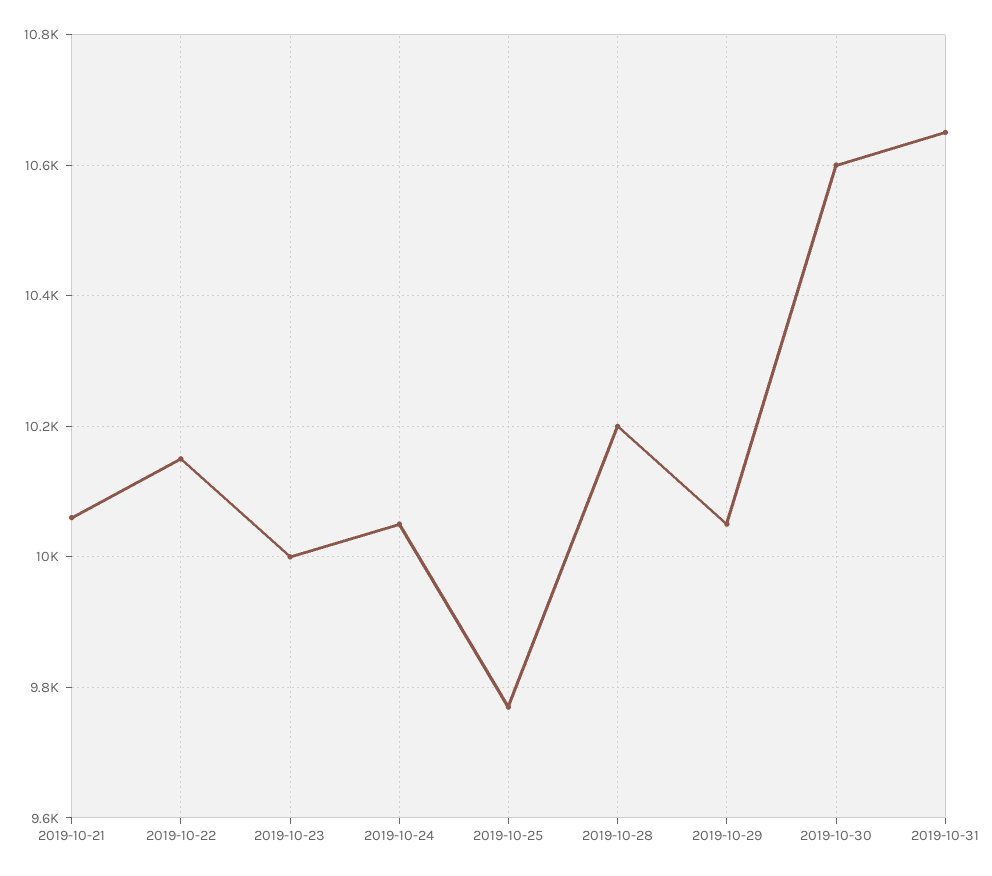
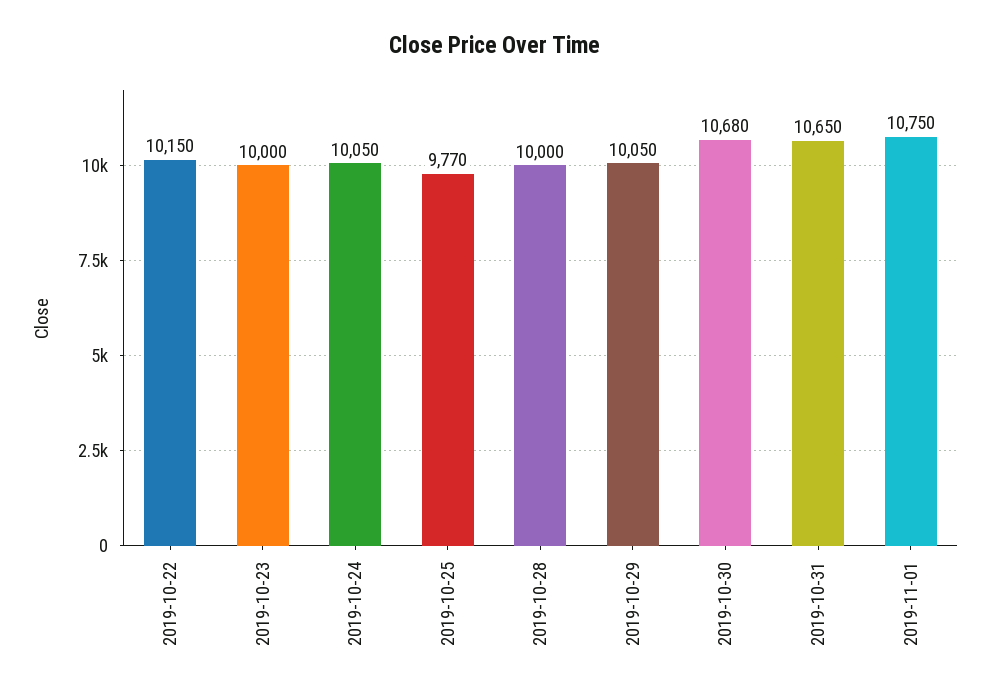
2019-10-21: 10060 -> none
2019-10-28: 10200 -> 10000
2019-10-30: 10600 -> 10680
2019-11-01: none -> 10750

